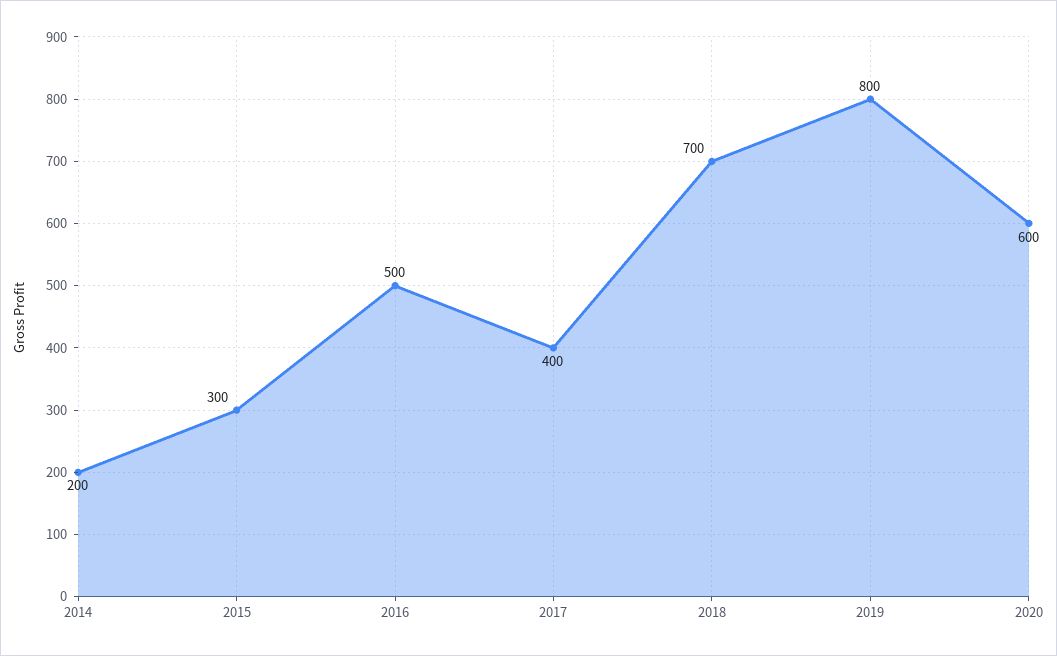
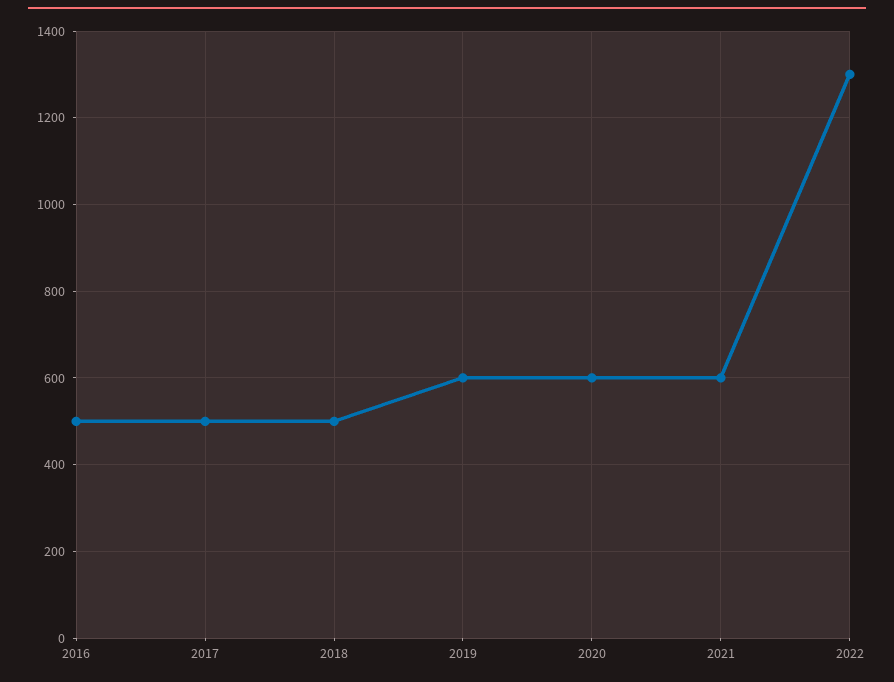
2014: 200 -> none
2015: 300 -> none
2017: 400 -> 500
2018: 700 -> 500
2019: 800 -> 600
2021: none -> 600
2022: none -> 1300

